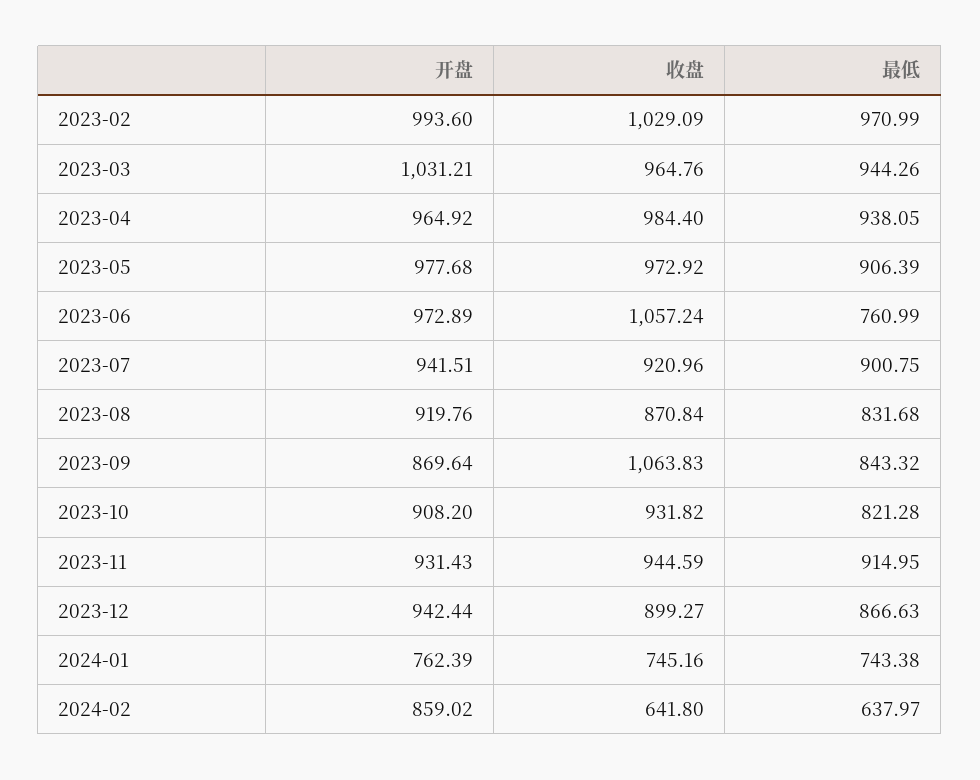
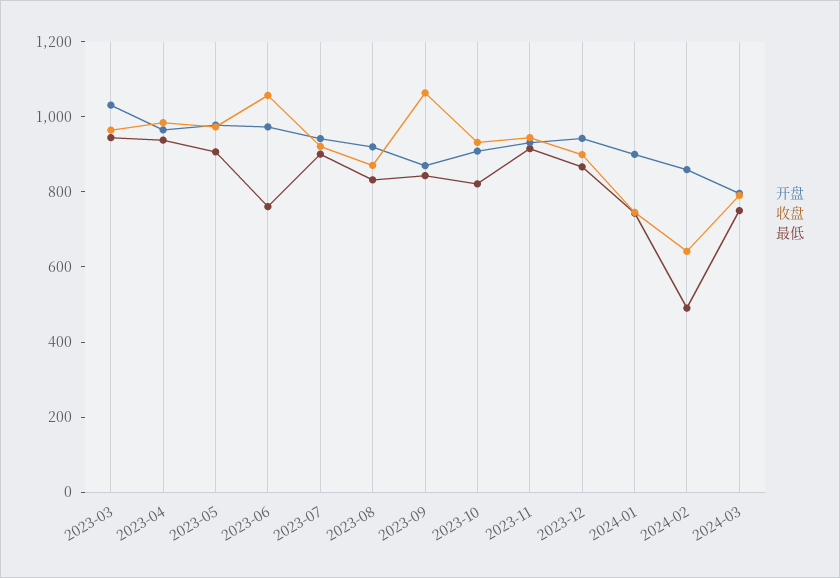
开盘, 2023-02: 993.6 -> none
收盘, 2023-02: 1029.09 -> none
最低, 2023-02: 970.99 -> none
开盘, 2024-01: 762.39 -> 900
最低, 2024-02: 637.97 -> 500
开盘, 2024-03: none -> 800
收盘, 2024-03: none -> 800
最低, 2024-03: none -> 750

